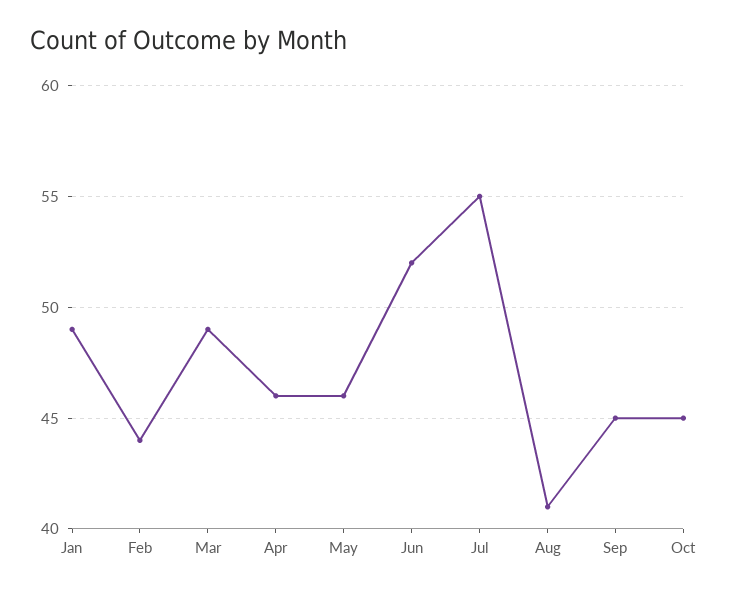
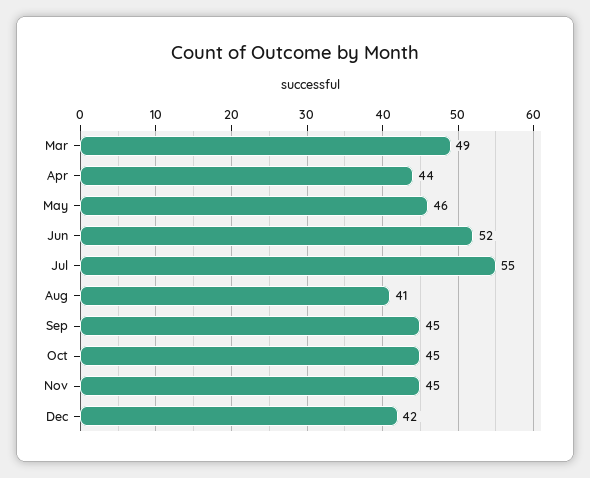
Jan: 49 -> none
Feb: 44 -> none
Apr: 46 -> 44
Nov: none -> 45
Dec: none -> 42

